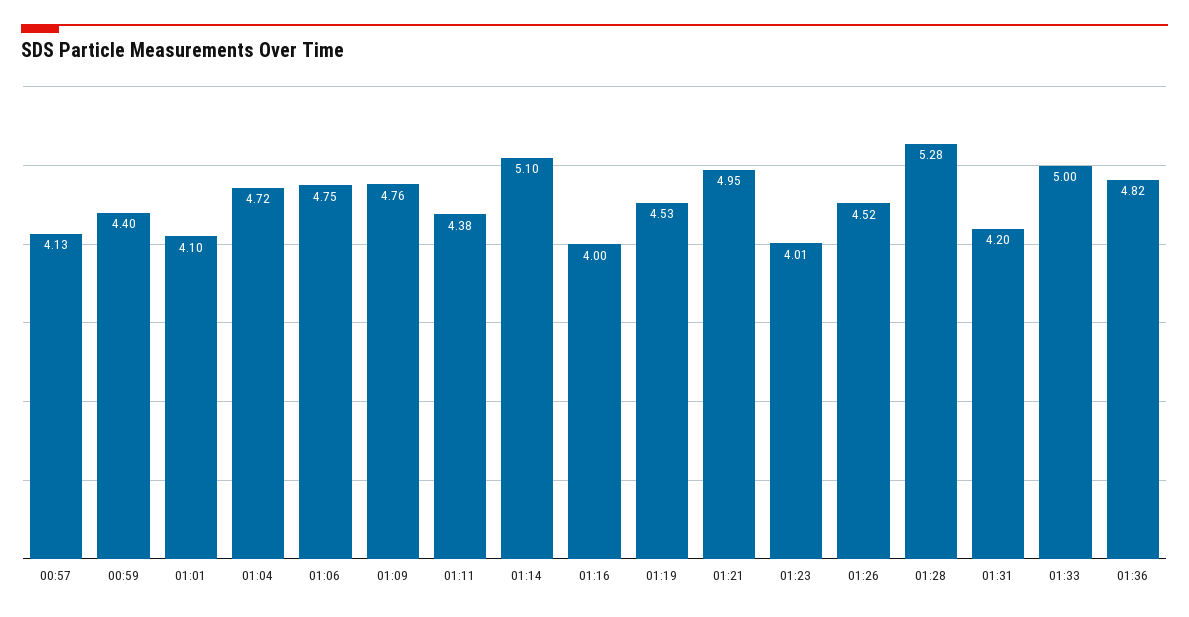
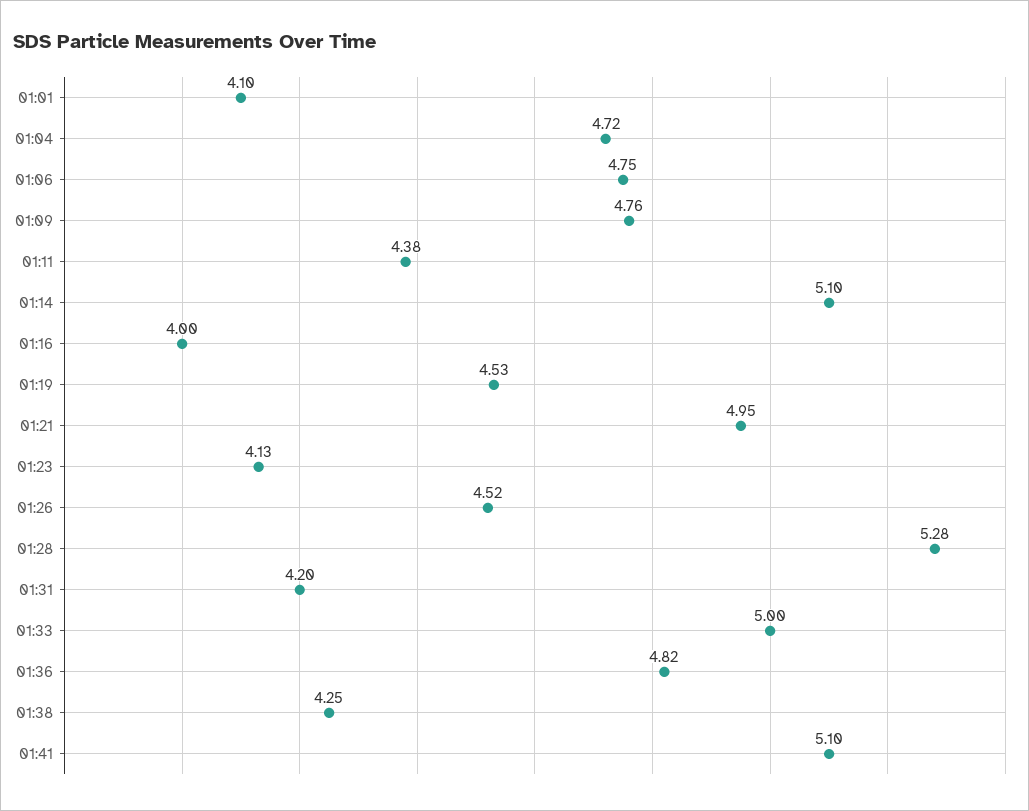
00:57: 4.13 -> none
00:59: 4.4 -> none
01:23: 4.01 -> 4.13
01:38: none -> 4.25
01:41: none -> 5.1

